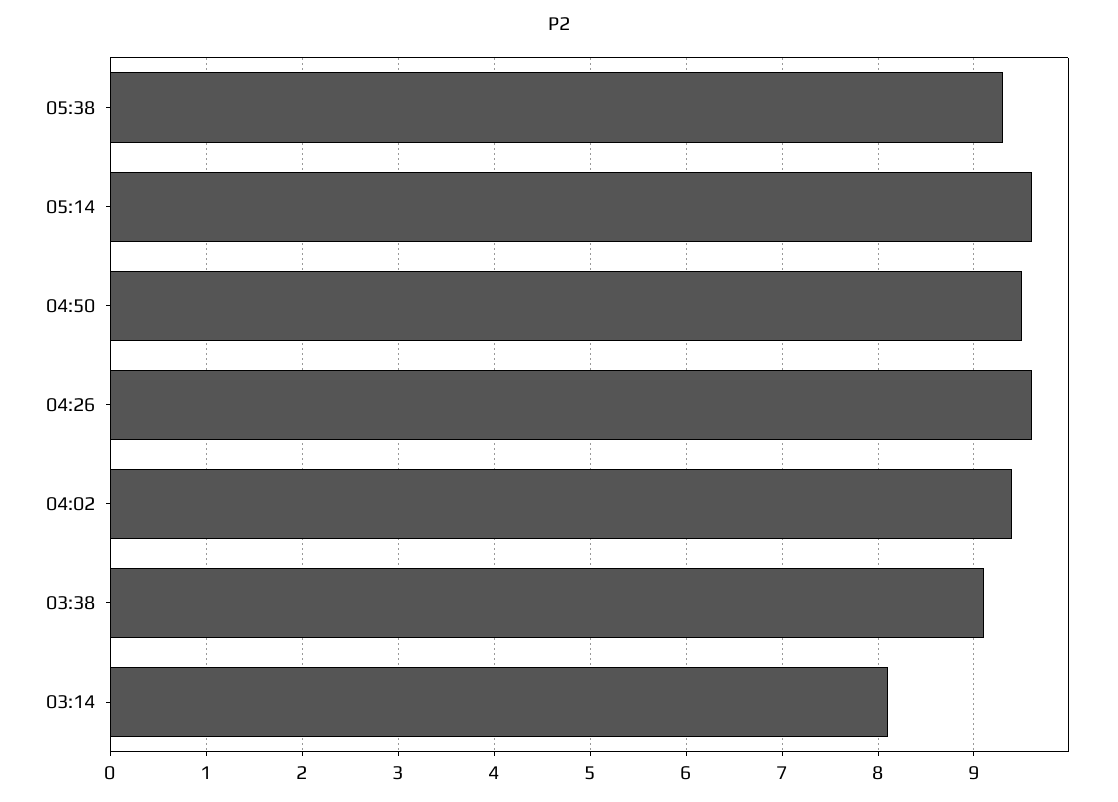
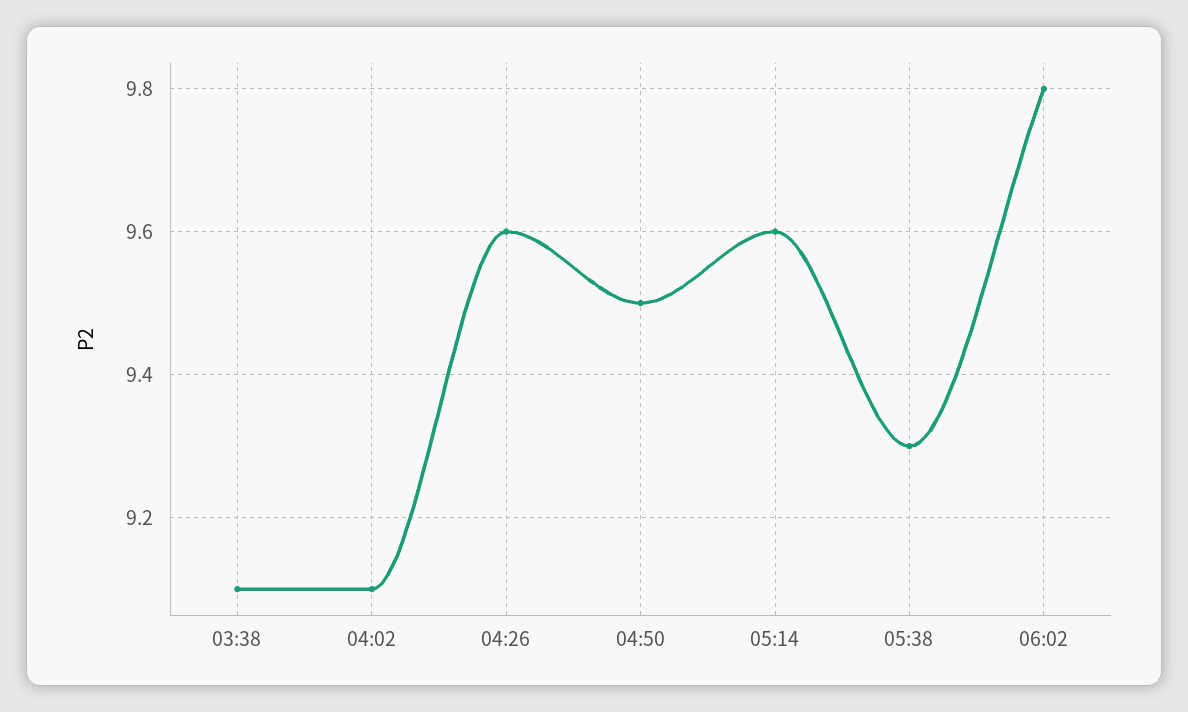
04:02: 9.4 -> 9.1
03:14: 8.1 -> none
06:02: none -> 9.8

